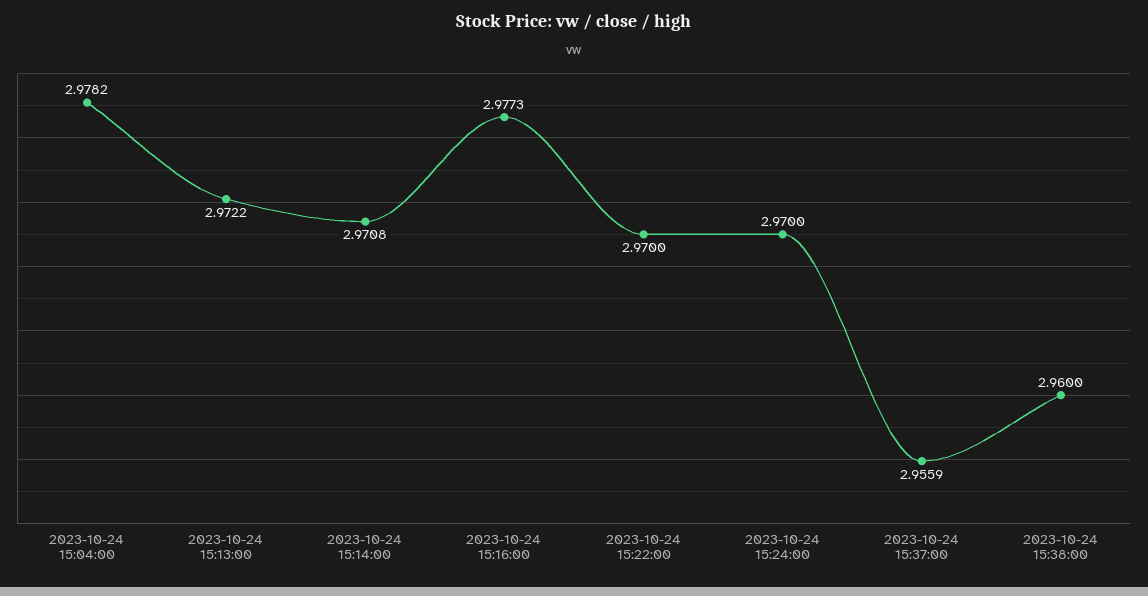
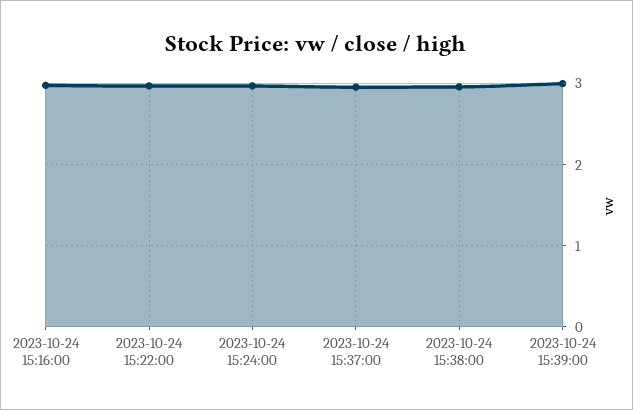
2023-10-24 15:04:00: 2.9782 -> none
2023-10-24 15:13:00: 2.9722 -> none
2023-10-24 15:14:00: 2.9708 -> none
2023-10-24 15:39:00: none -> 3

